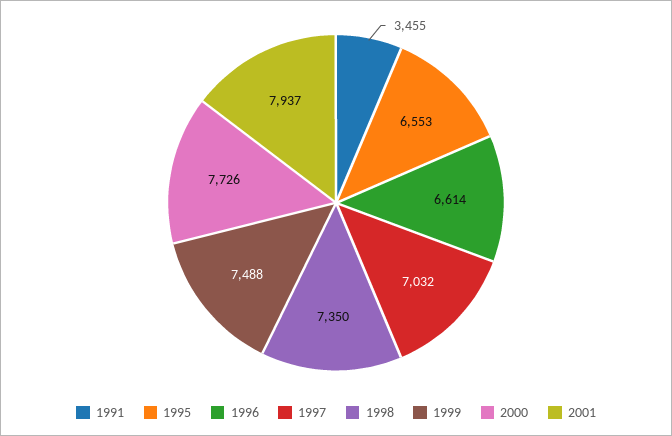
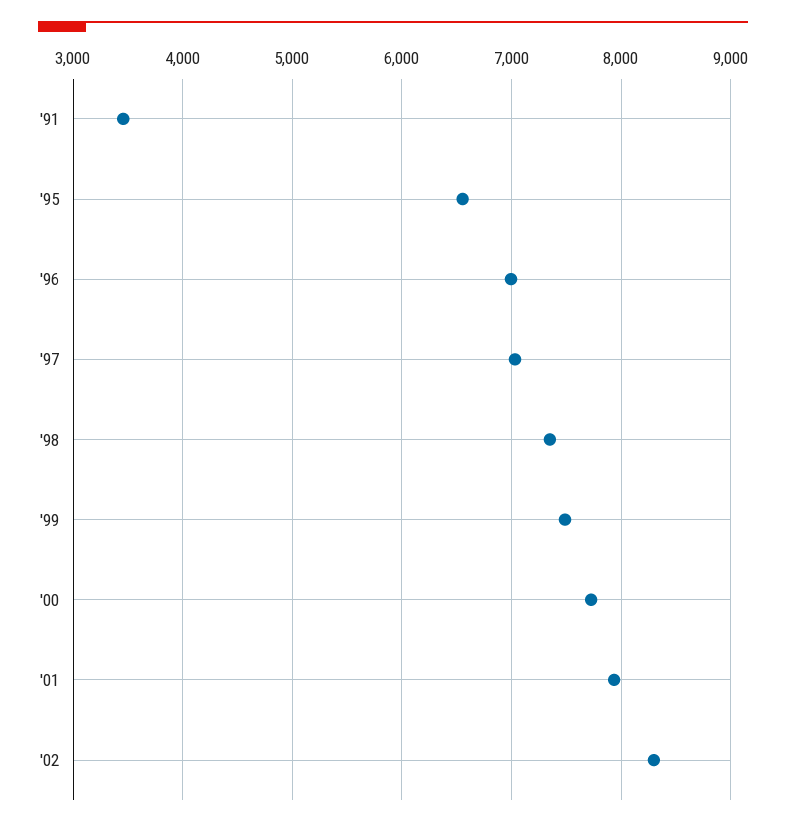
1996: 6614 -> 7000
'02: none -> 8300

